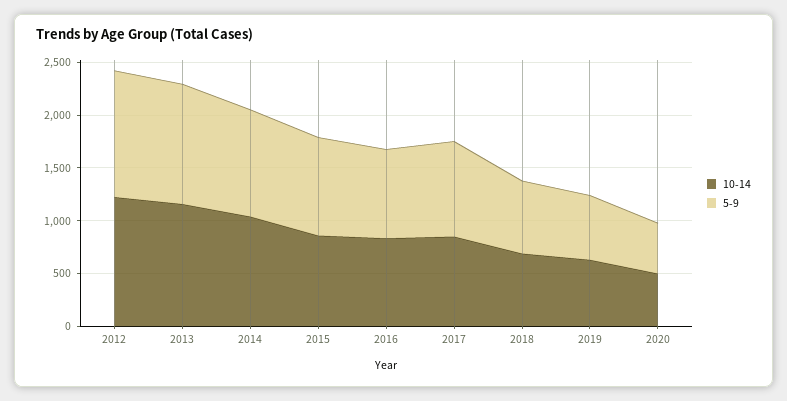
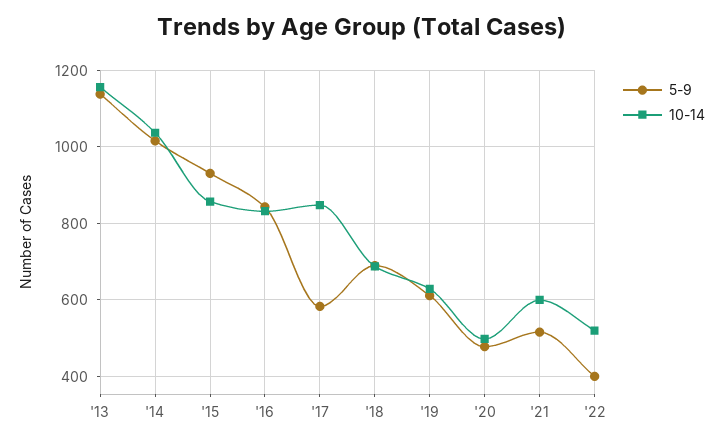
10-14, 2012: 1200 -> none
5-9, 2012: 1200 -> none
5-9, 2017: 900 -> 580
5-9, '21: none -> 520
10-14, '21: none -> 600
5-9, '22: none -> 400
10-14, '22: none -> 520

